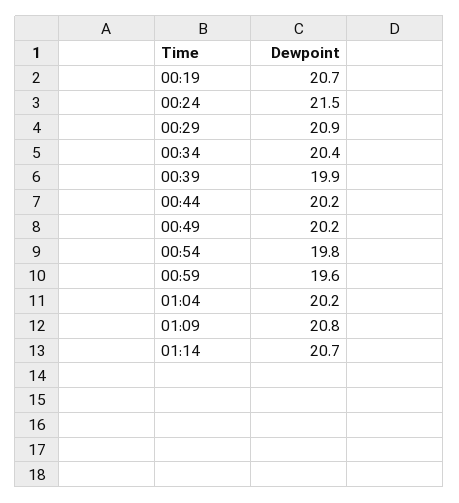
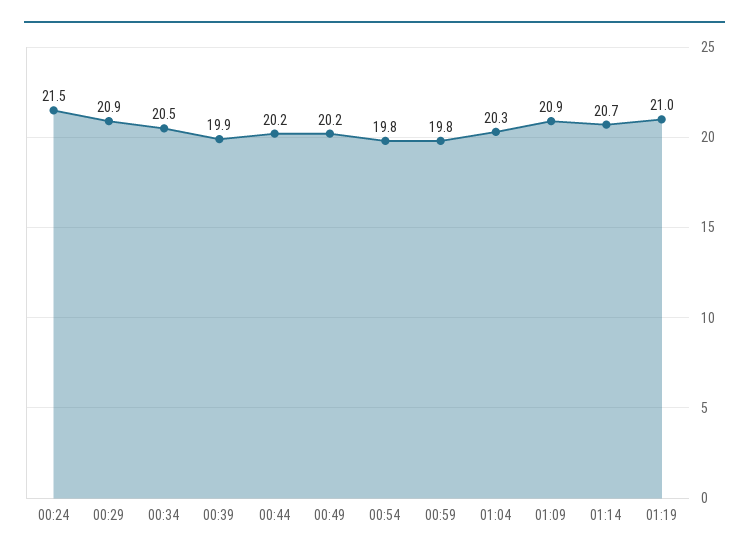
00:19: 20.7 -> none
00:34: 20.4 -> 20.5
00:59: 19.6 -> 19.8
01:04: 20.2 -> 20.3
01:09: 20.8 -> 20.9
01:19: none -> 21

